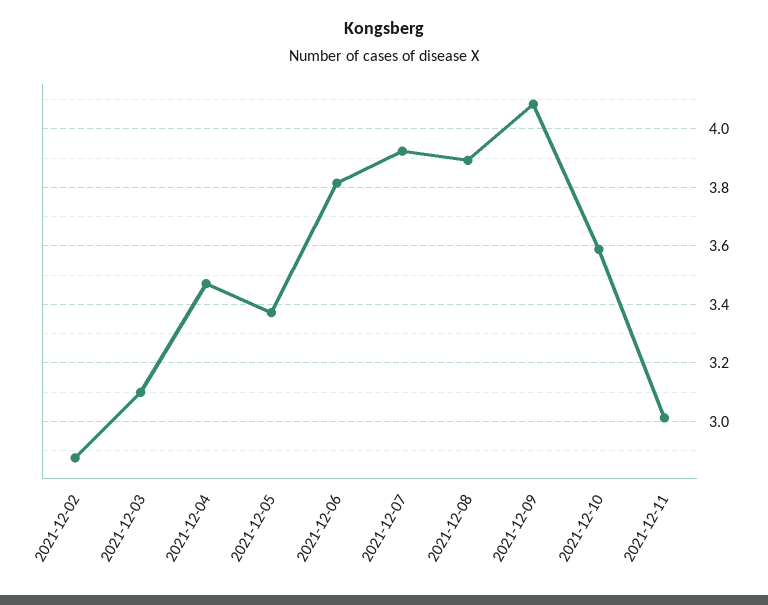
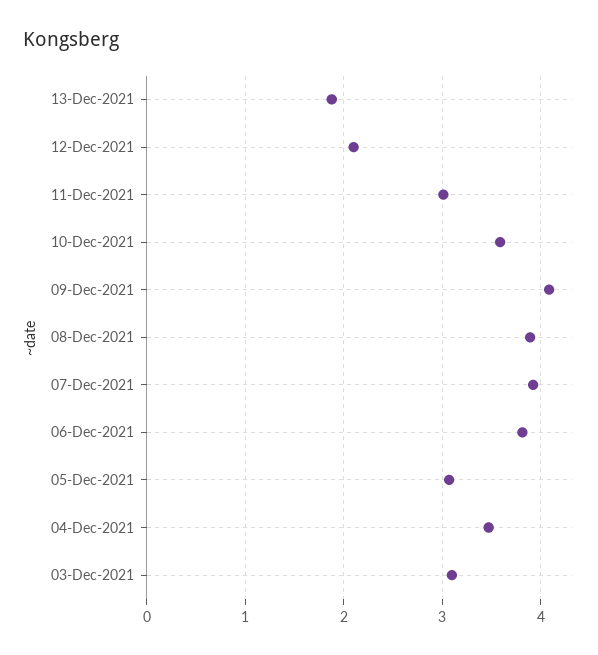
2021-12-02: 2.875 -> none
2021-12-05: 3.375 -> 3.1
13-Dec-2021: none -> 1.9
12-Dec-2021: none -> 2.1

